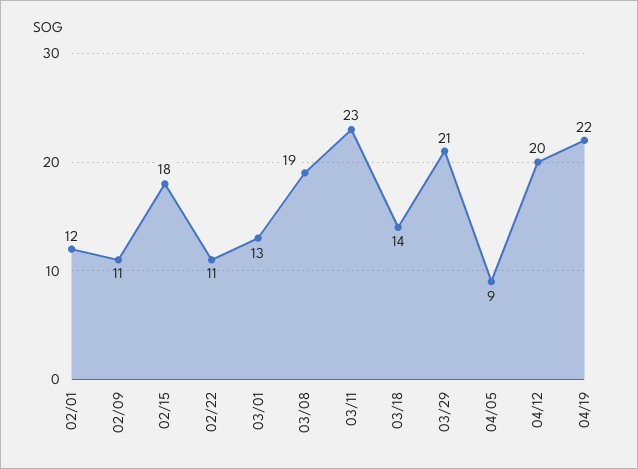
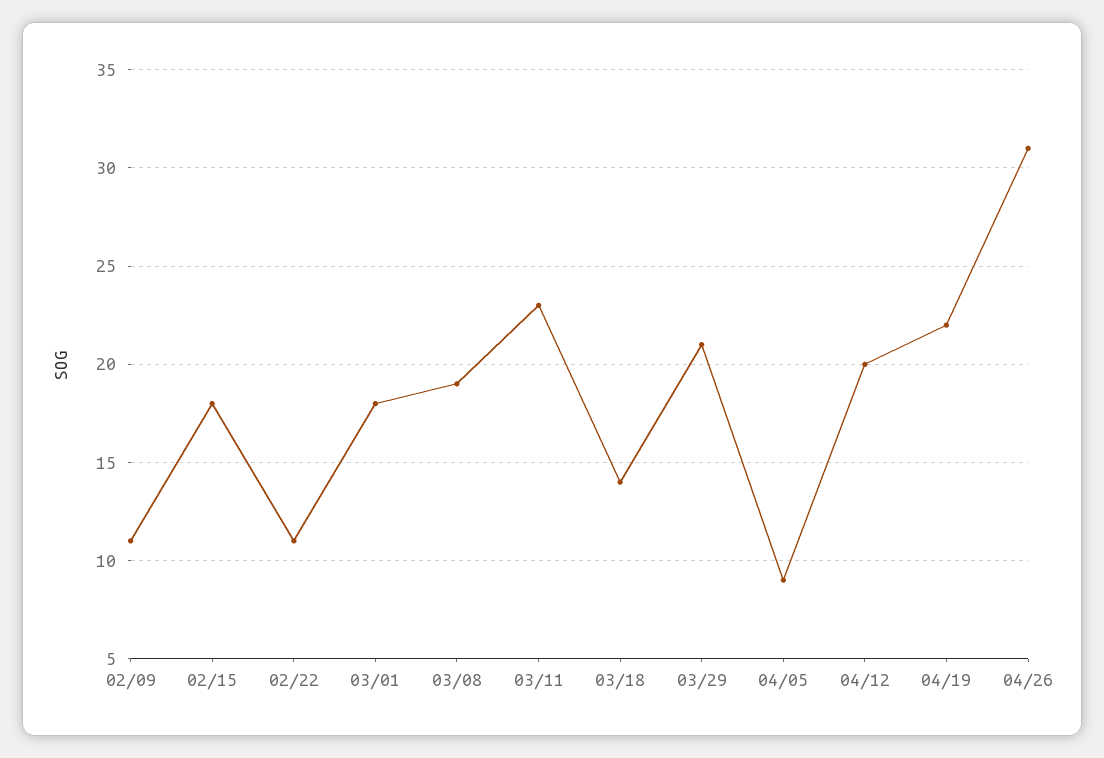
02/01: 12 -> none
03/01: 13 -> 18
04/26: none -> 31

